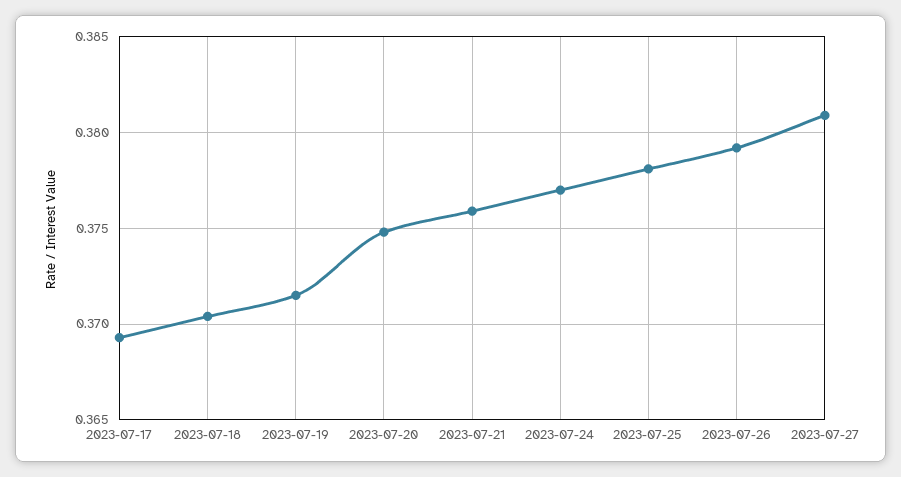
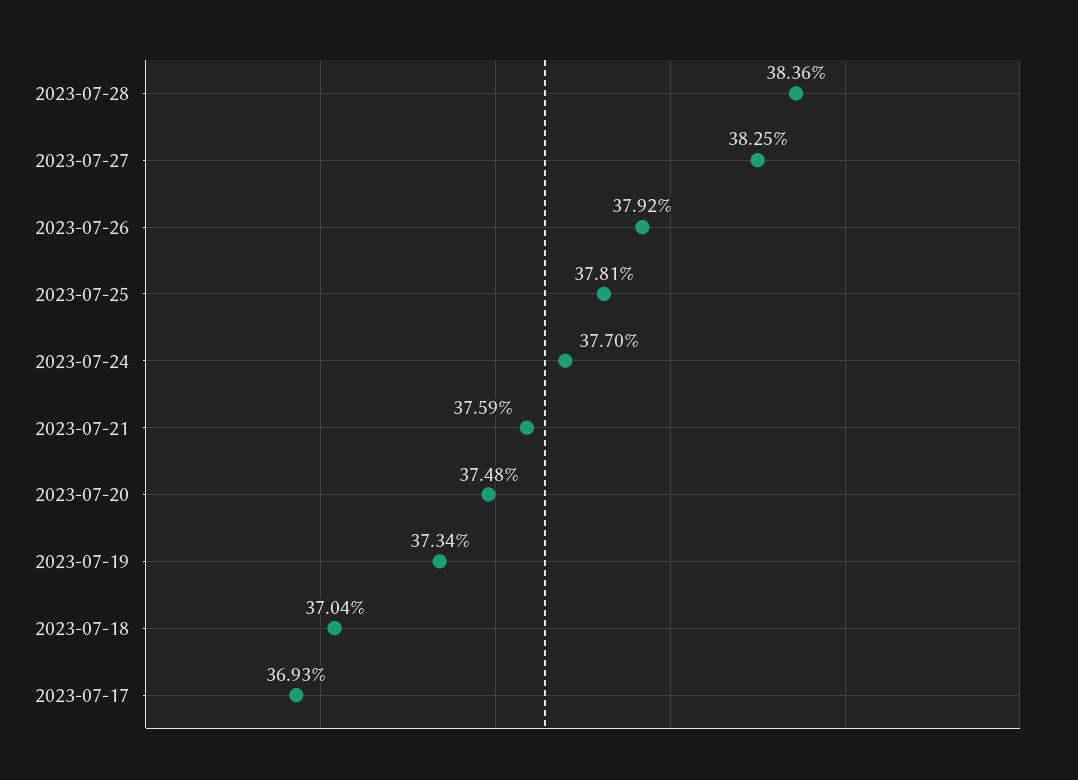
2023-07-19: 0.3715 -> 0.3734
2023-07-27: 0.381 -> 0.3825
2023-07-28: none -> 0.3836

